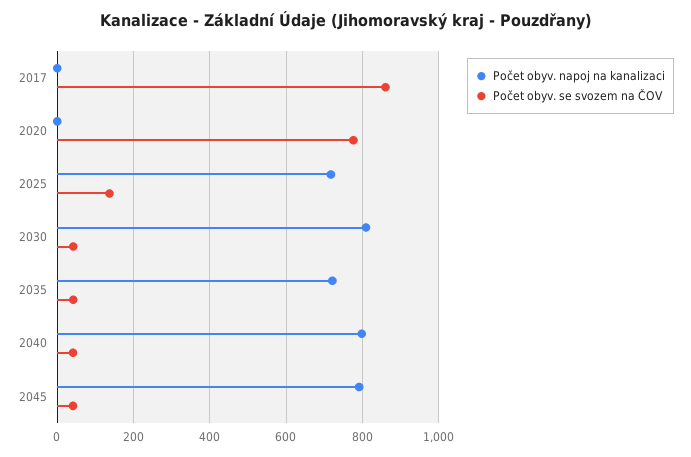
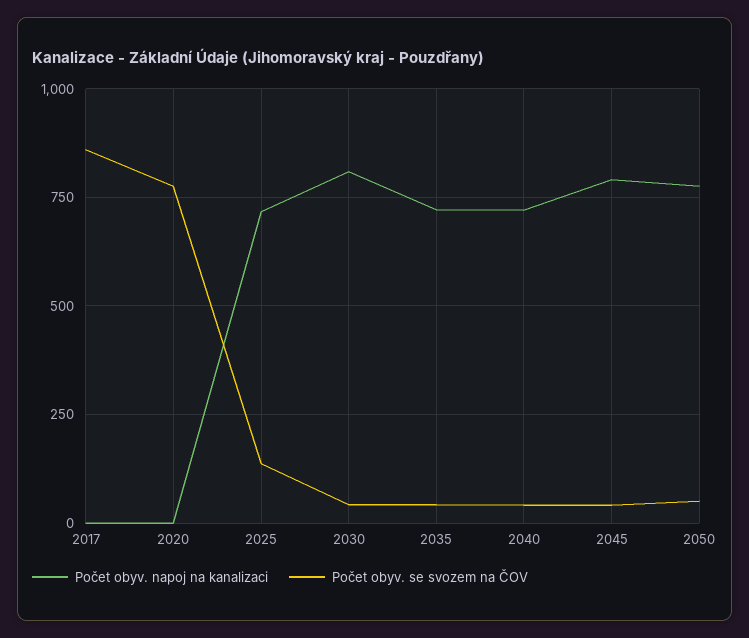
Počet obyv. napoj na kanalizaci, 2040: 800 -> 725
Počet obyv. napoj na kanalizaci, 2050: none -> 775
Počet obyv. se svozem na ČOV, 2050: none -> 50

